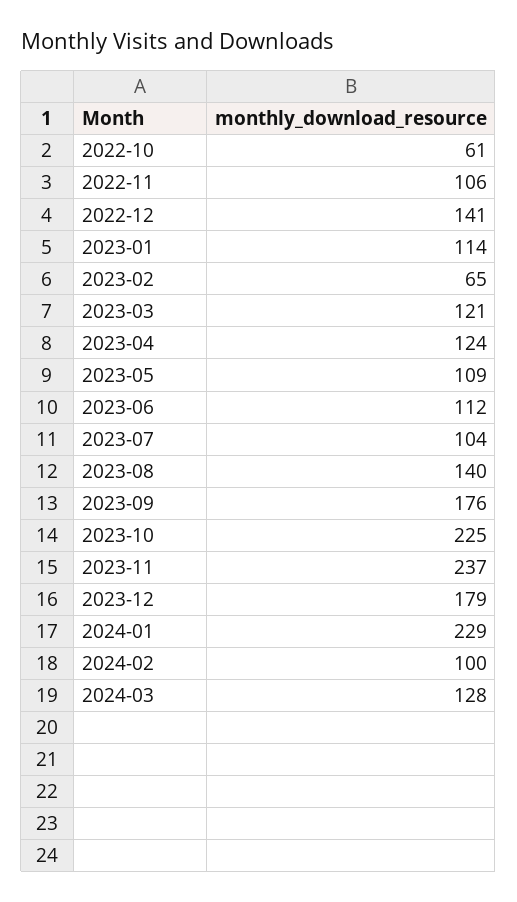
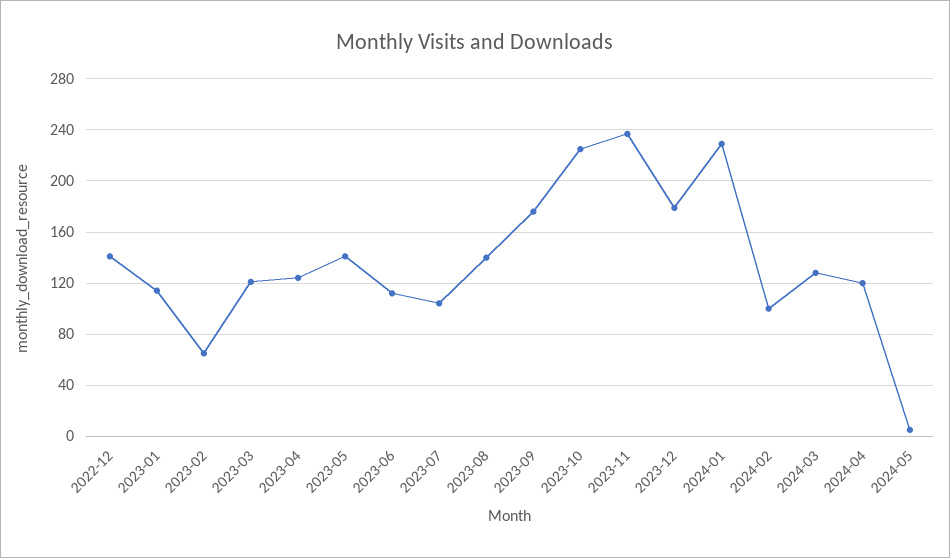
2022-10: 61 -> none
2022-11: 106 -> none
2023-05: 109 -> 140
2024-04: none -> 120
2024-05: none -> 5

